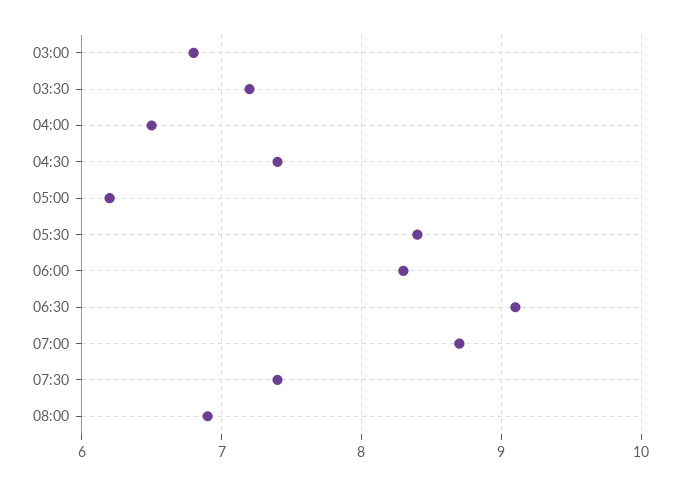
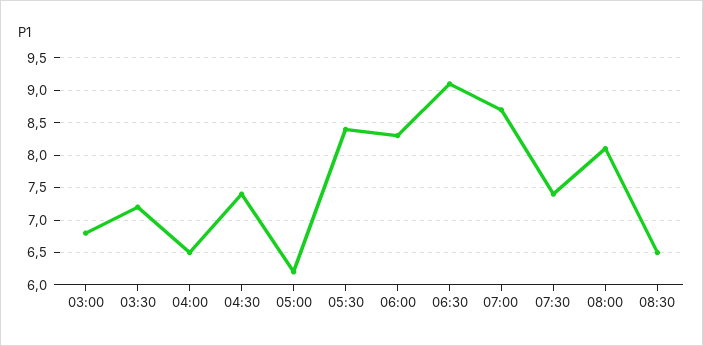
08:00: 6.9 -> 8.1
08:30: none -> 6.5

